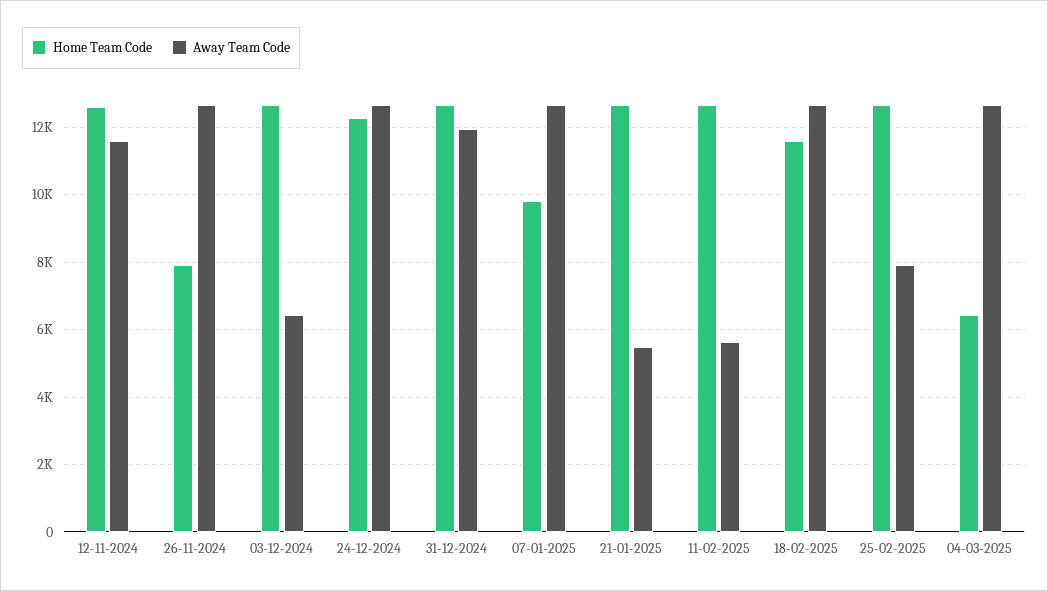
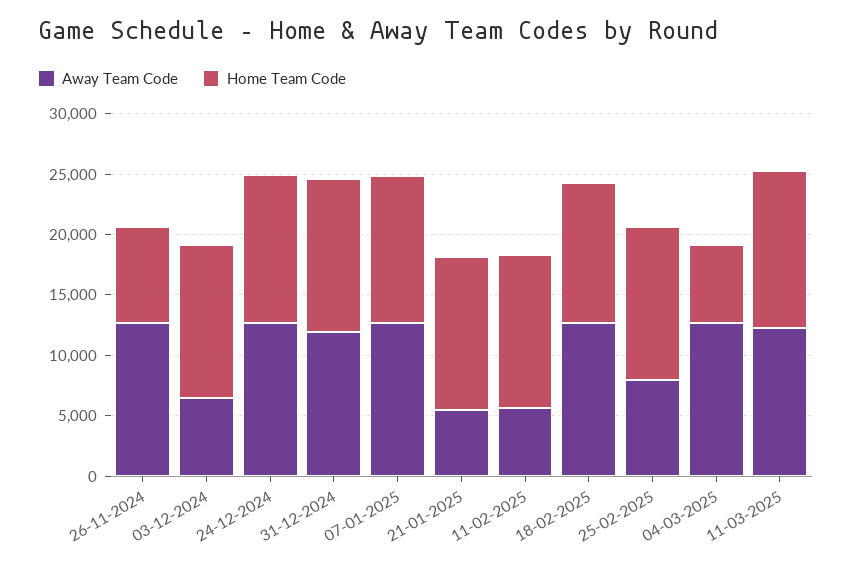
Home Team Code, 12-11-2024: 12600 -> none
Away Team Code, 12-11-2024: 11600 -> none
Home Team Code, 07-01-2025: 9800 -> 12000
Away Team Code, 11-03-2025: none -> 12000
Home Team Code, 11-03-2025: none -> 13000

